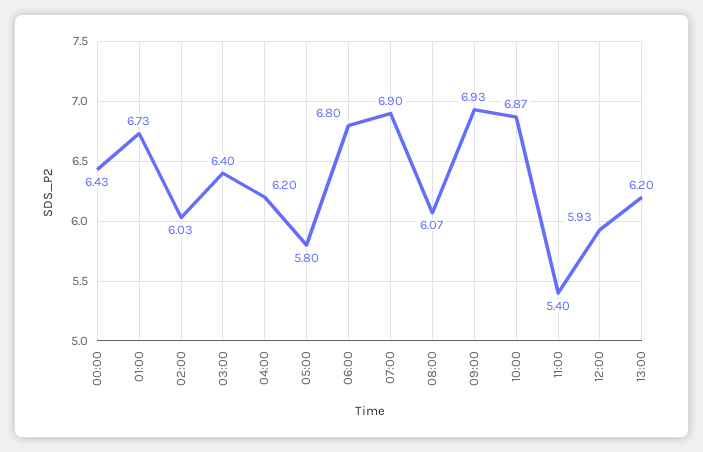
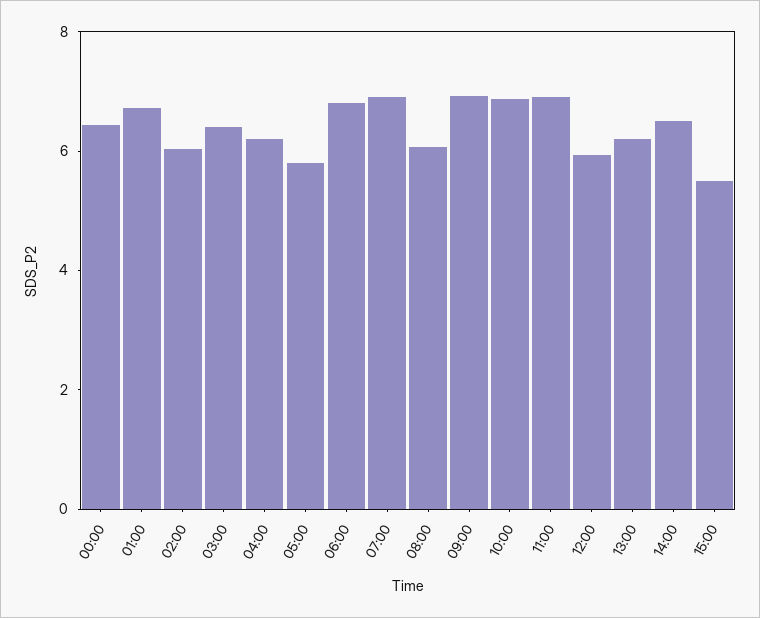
11:00: 5.4 -> 7
14:00: none -> 6.5
15:00: none -> 5.5

